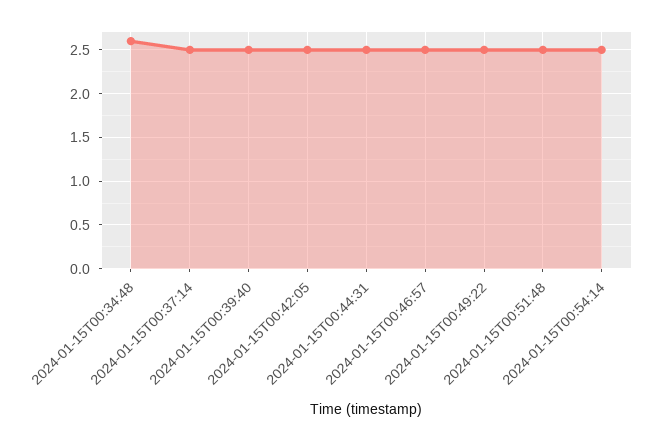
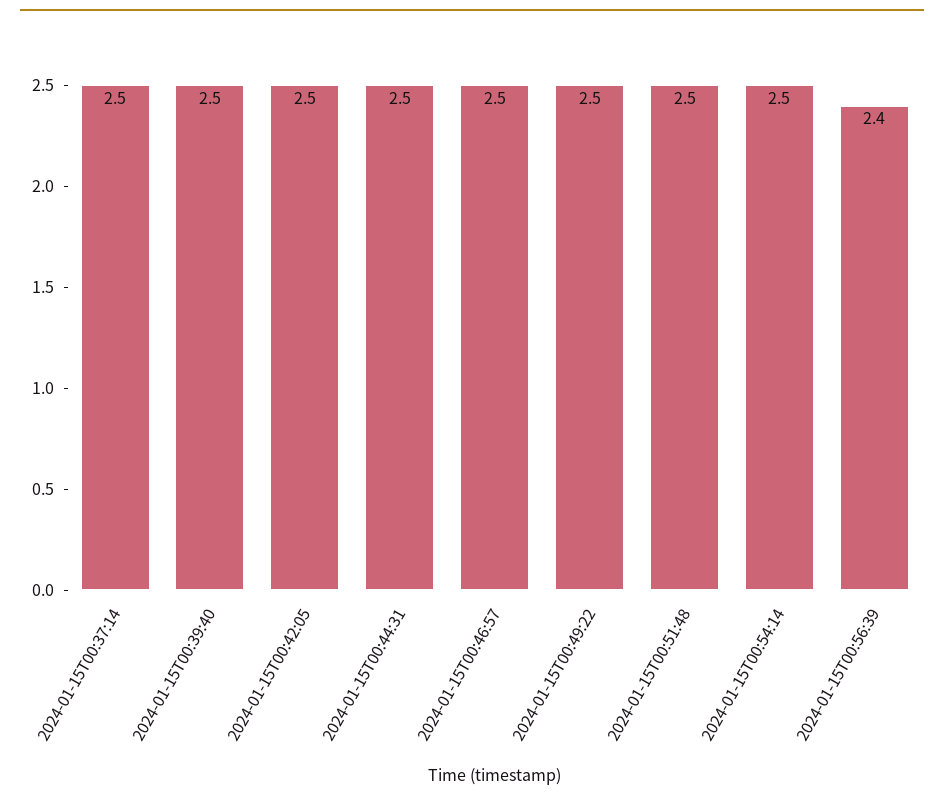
2024-01-15T00:34:48: 2.6 -> none
2024-01-15T00:56:39: none -> 2.4

